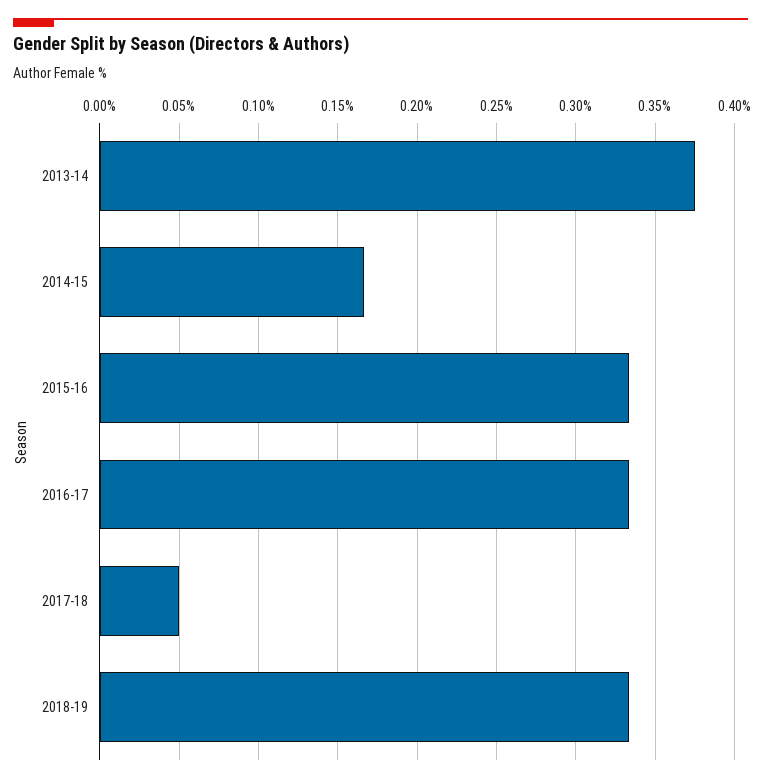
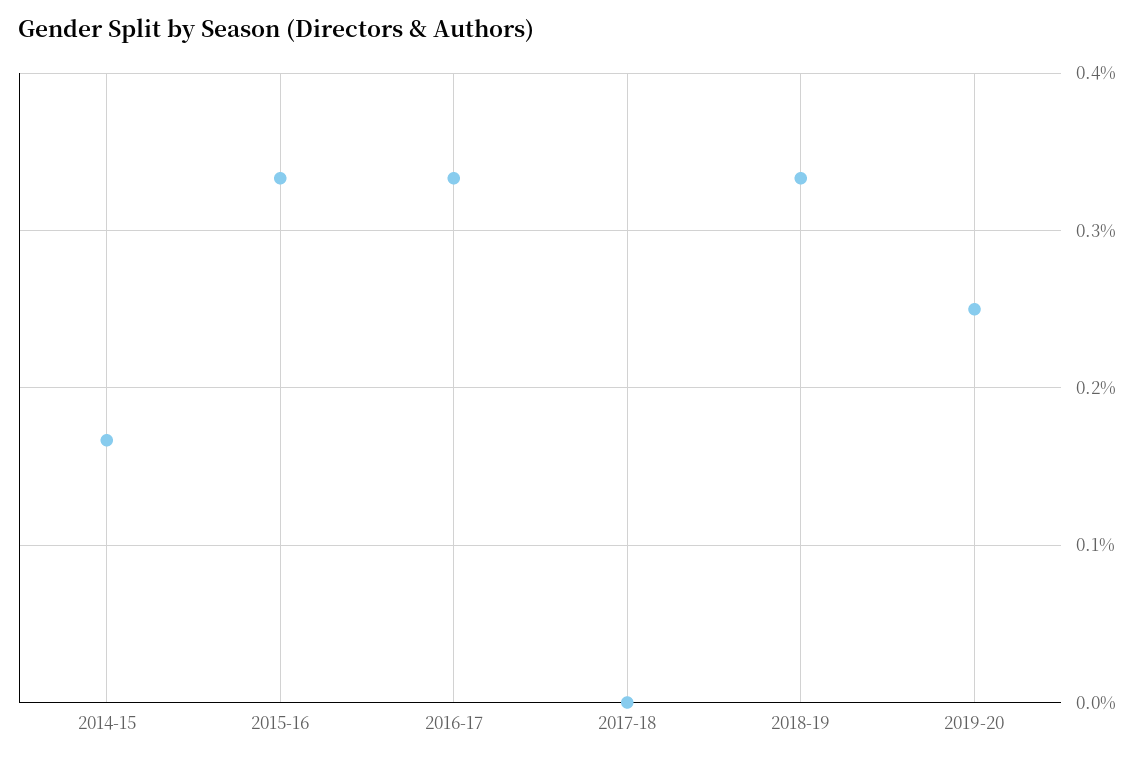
2013-14: 0.375 -> none
2017-18: 0.05 -> 0
2019-20: none -> 0.25

